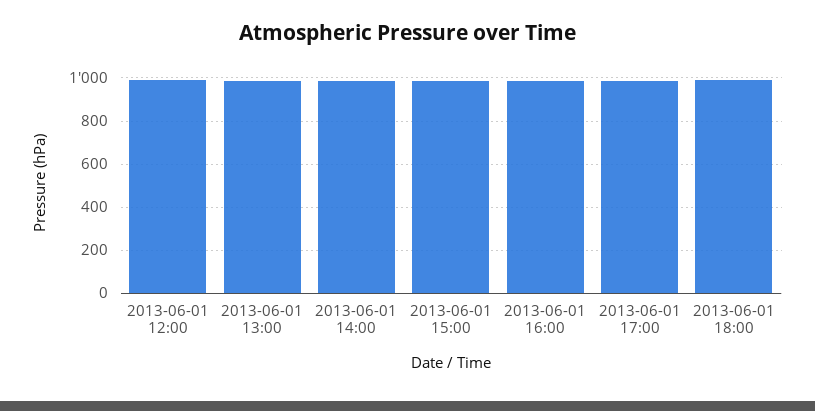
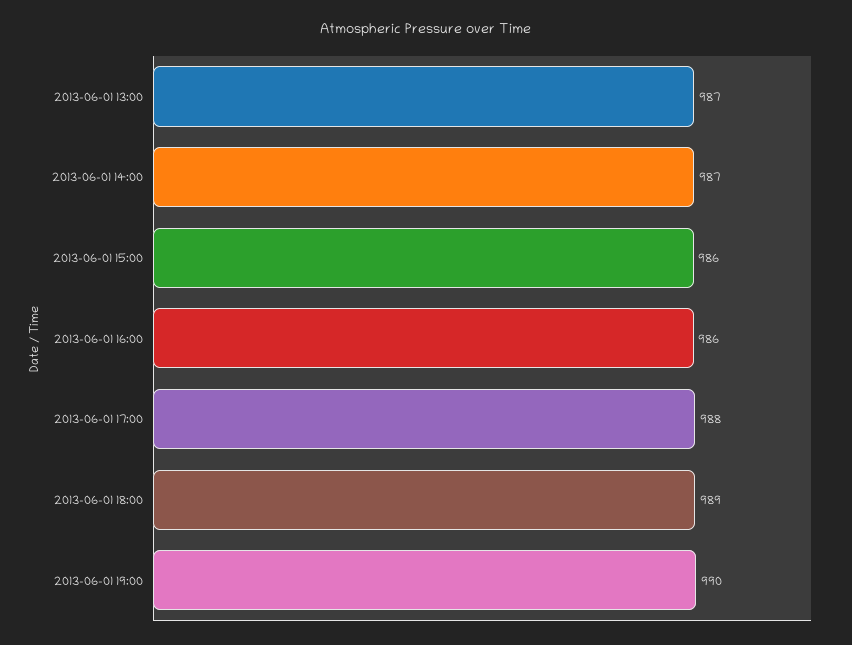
2013-06-01 12:00: 1000 -> none
2013-06-01 19:00: none -> 990

